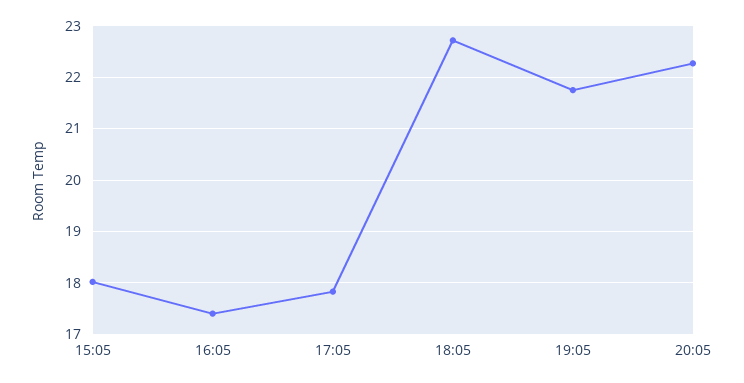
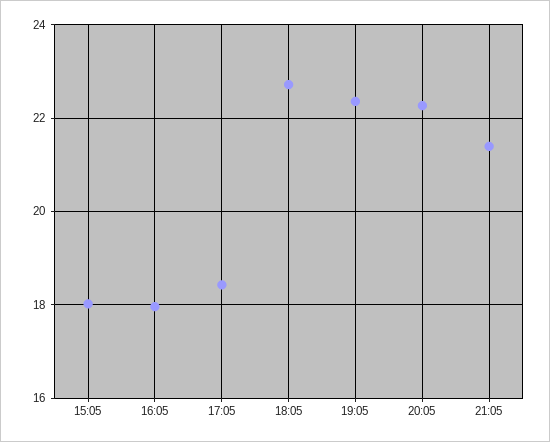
16:05: 17.4 -> 18
17:05: 17.8 -> 18.4
19:05: 21.8 -> 22.4
21:05: none -> 21.4

